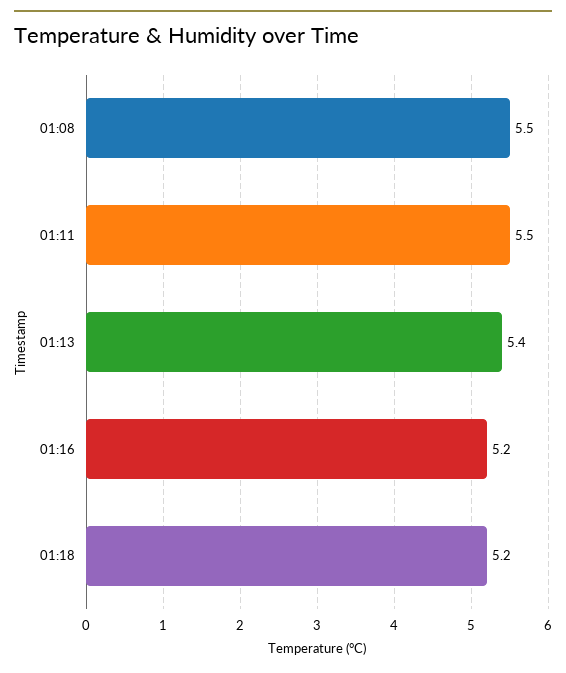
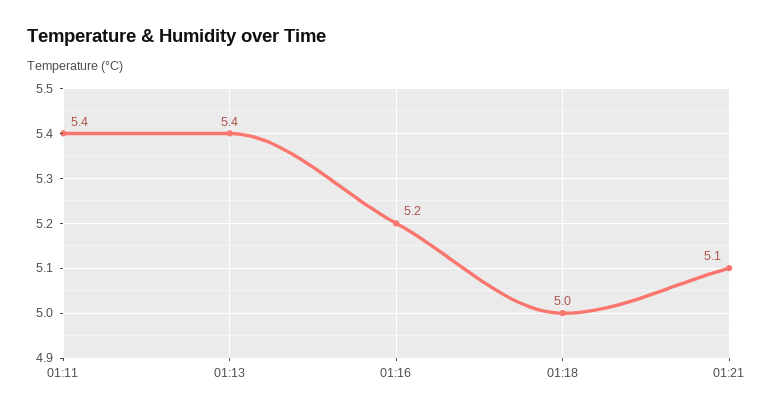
01:08: 5.5 -> none
01:11: 5.5 -> 5.4
01:18: 5.2 -> 5
01:21: none -> 5.1

